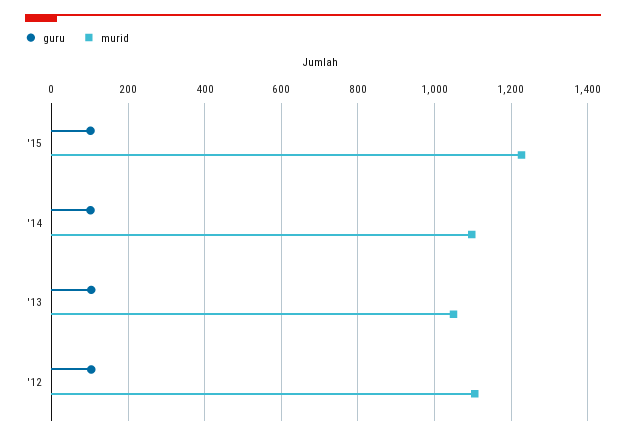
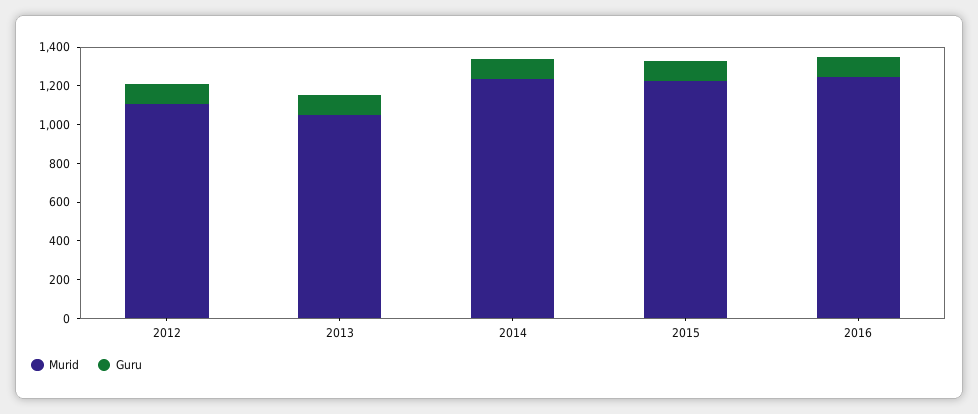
murid, '14: 1100 -> 1250
murid, 2016: none -> 1250
guru, 2016: none -> 100

